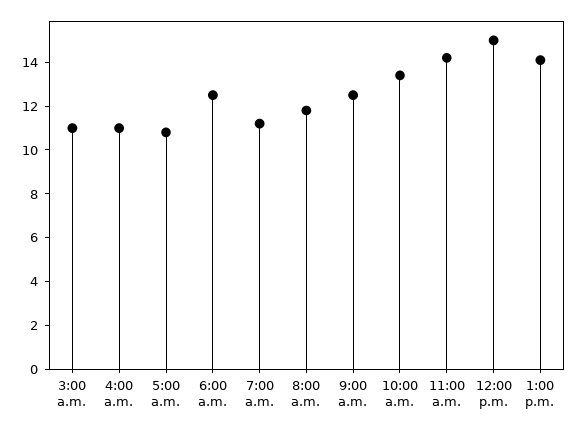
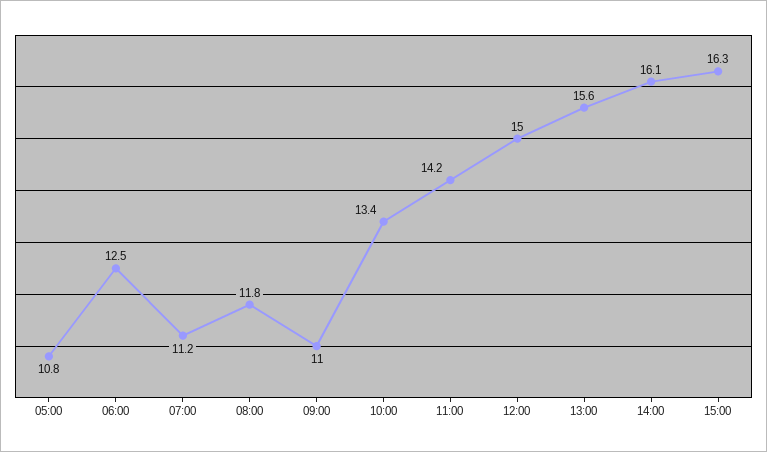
3:00 a.m.: 11 -> none
4:00 a.m.: 11 -> none
9:00 a.m.: 12.5 -> 11
1:00 p.m.: 14 -> 15.6
14:00: none -> 16.1
15:00: none -> 16.3

